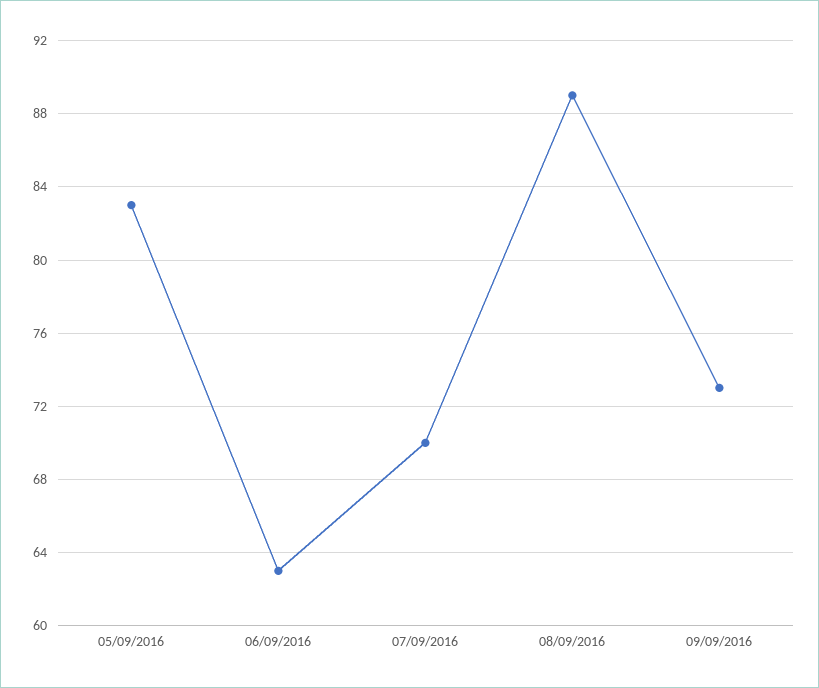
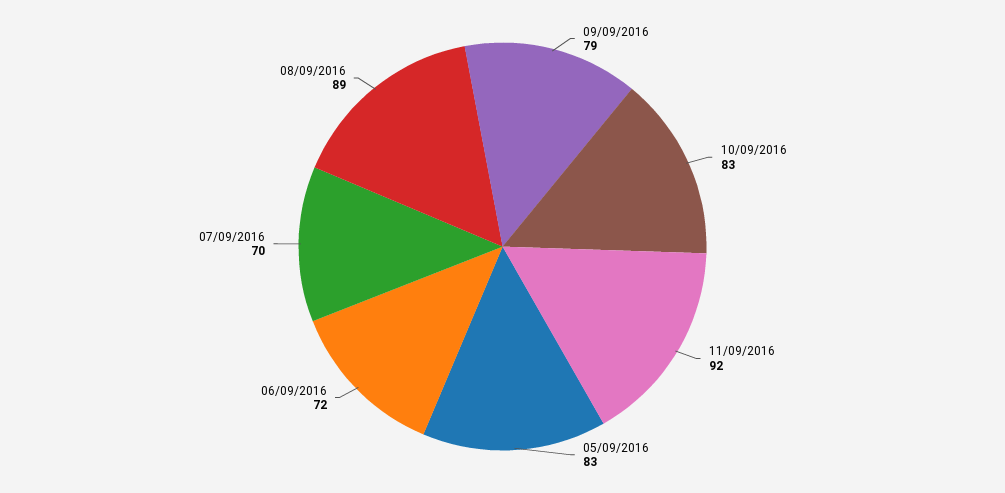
06/09/2016: 63 -> 72
09/09/2016: 73 -> 79
10/09/2016: none -> 83
11/09/2016: none -> 92

